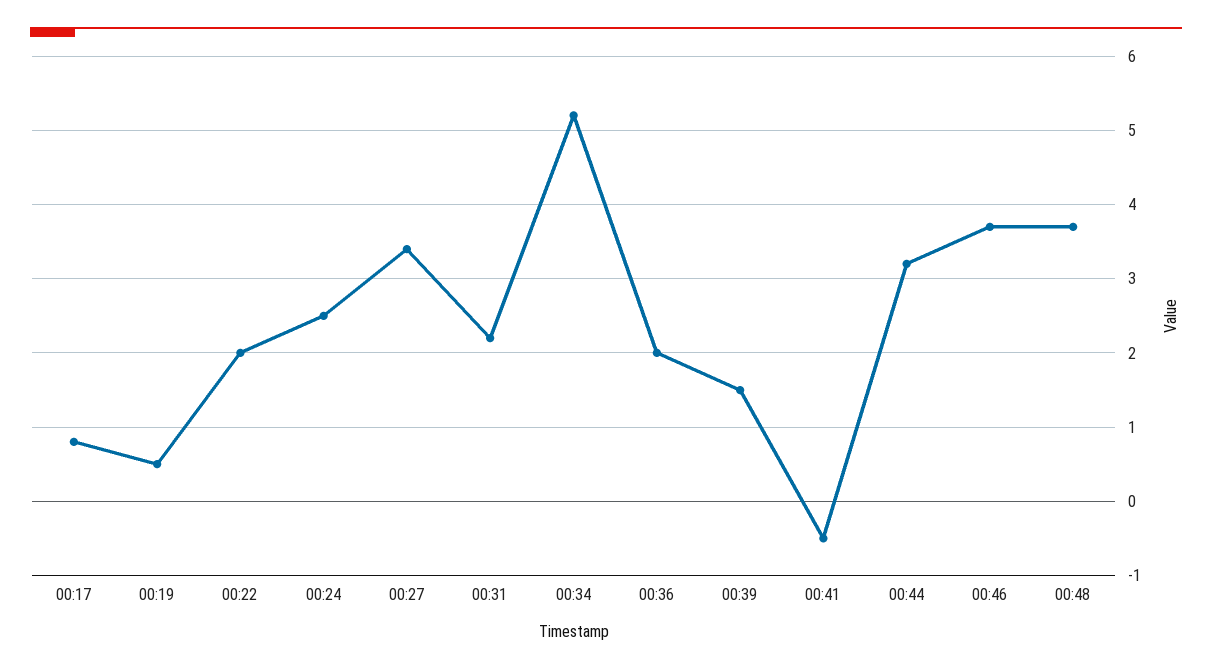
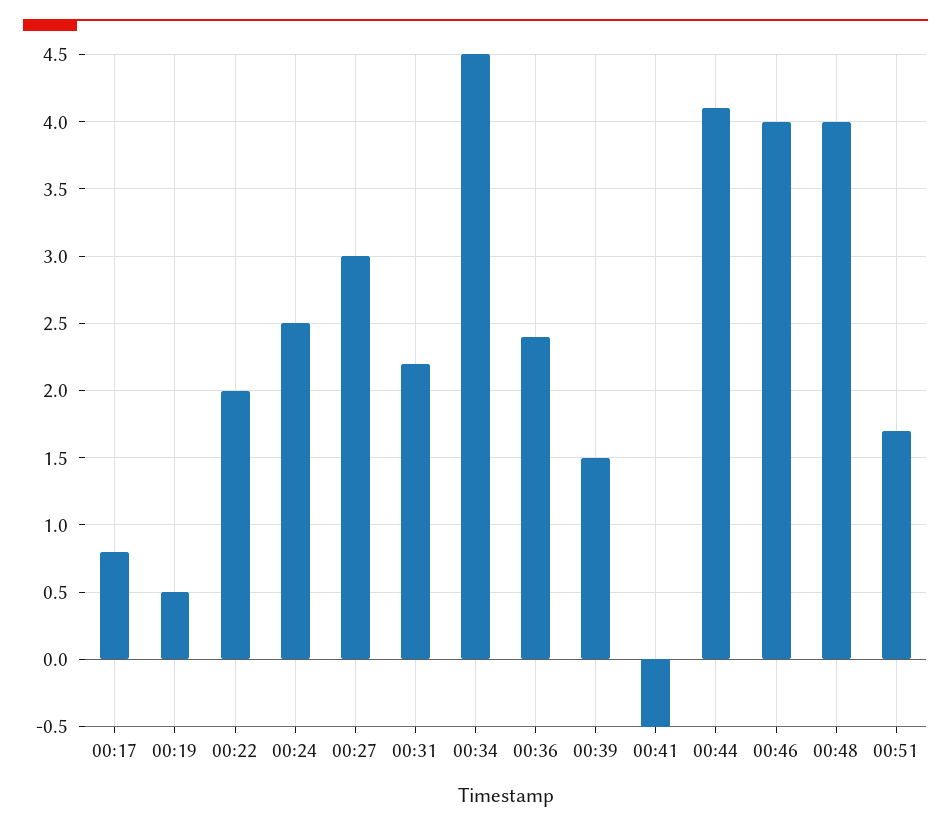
00:27: 3.4 -> 3
00:34: 5.2 -> 4.5
00:36: 2 -> 2.4
00:44: 3.2 -> 4.1
00:46: 3.7 -> 4
00:48: 3.7 -> 4
00:51: none -> 1.7

